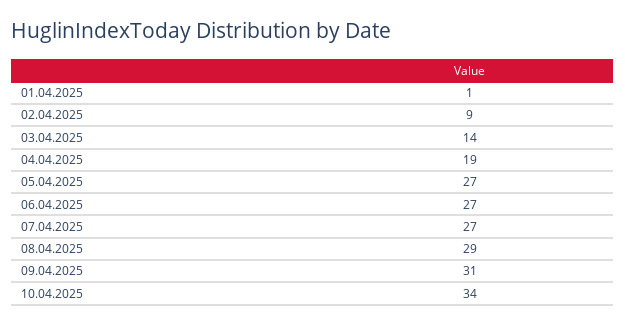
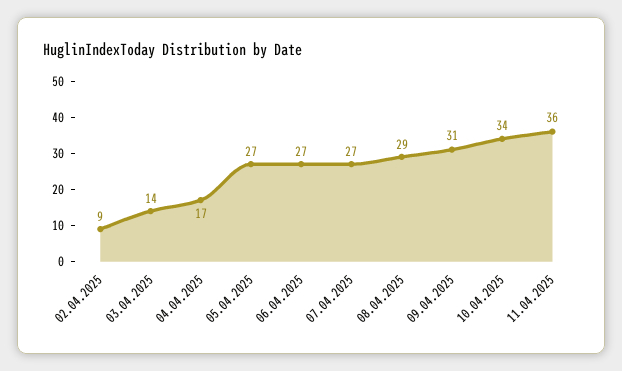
01.04.2025: 1 -> none
04.04.2025: 19 -> 17
11.04.2025: none -> 36

